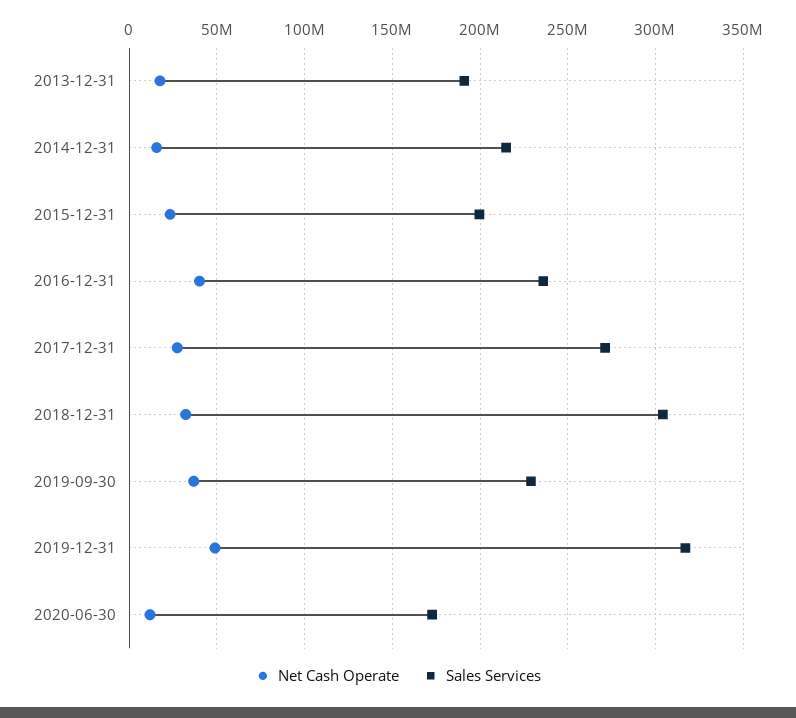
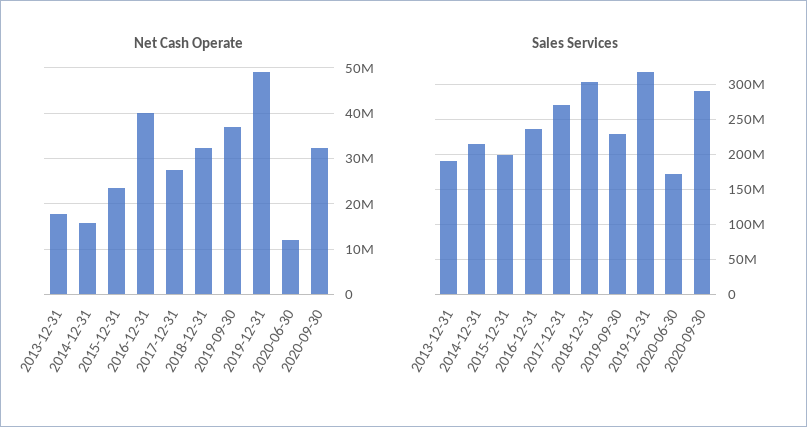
Net Cash Operate, 2020-09-30: none -> 32000000
Sales Services, 2020-09-30: none -> 290000000

